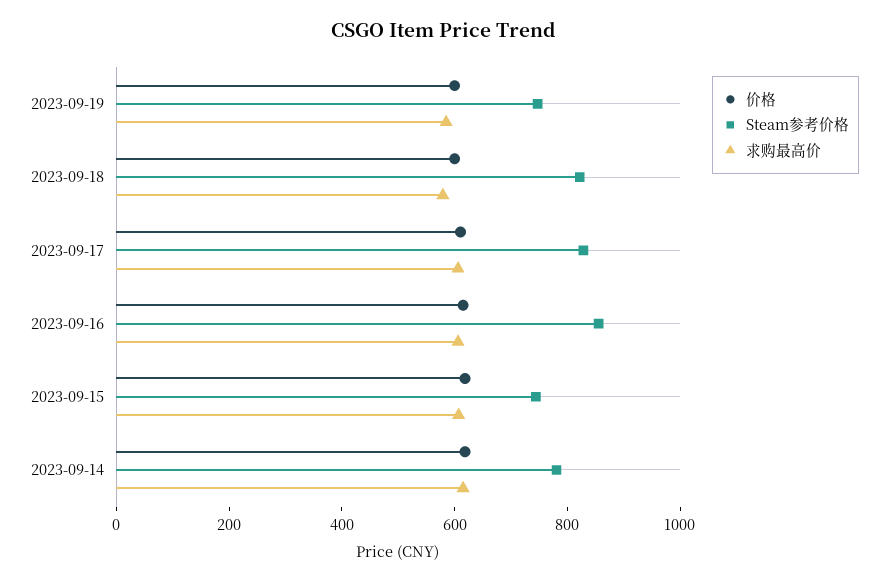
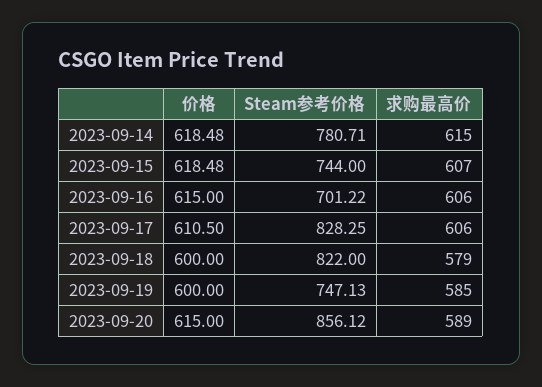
Steam参考价格, 2023-09-16: 850 -> 701.22
价格, 2023-09-20: none -> 615
Steam参考价格, 2023-09-20: none -> 856.12
求购最高价, 2023-09-20: none -> 589

